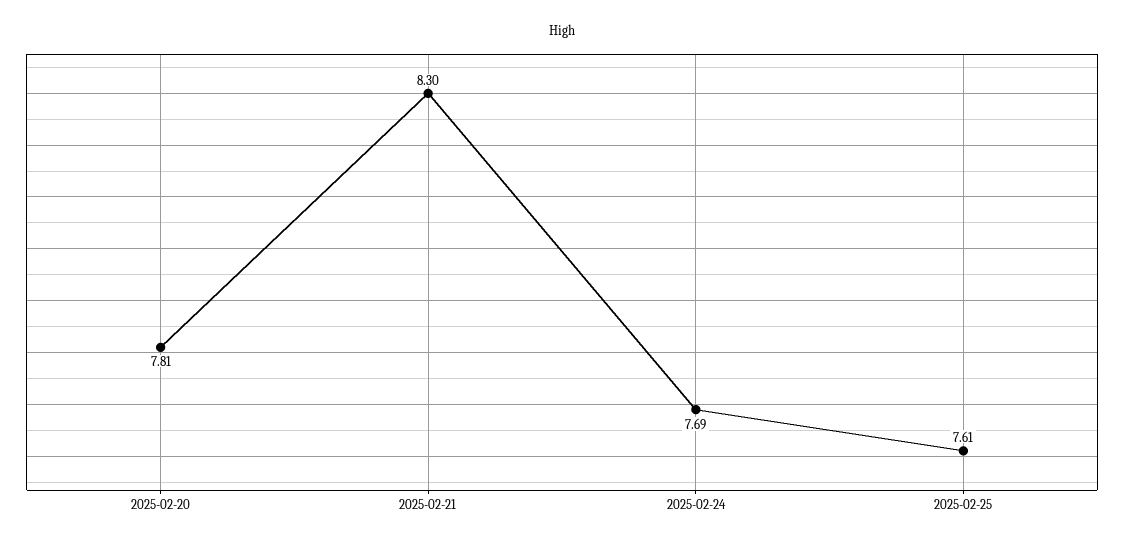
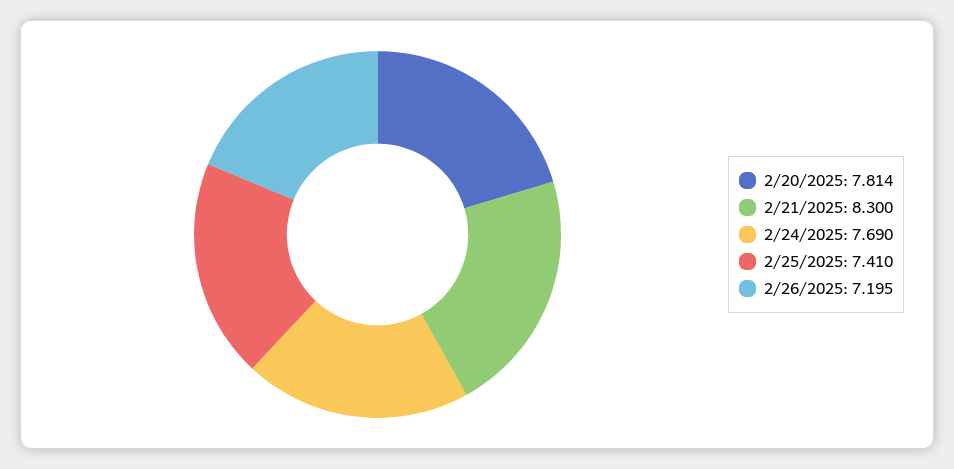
2025-02-25: 7.61 -> 7.41
2/26/2025: none -> 7.195

